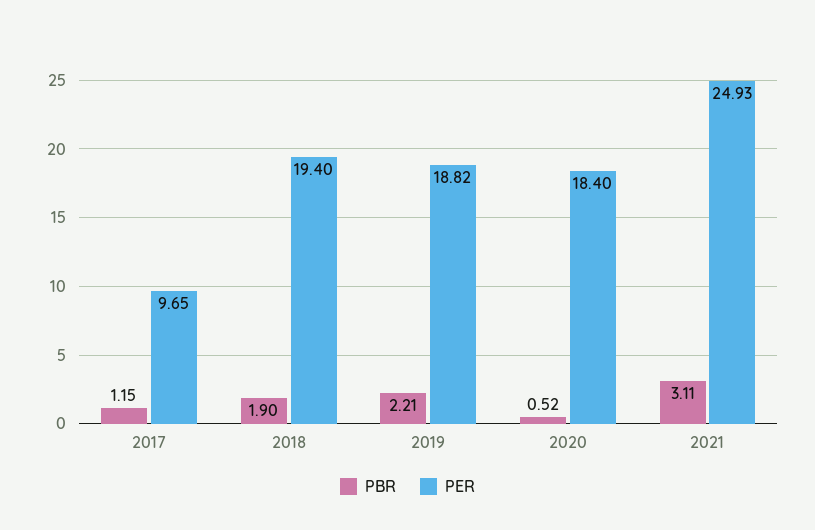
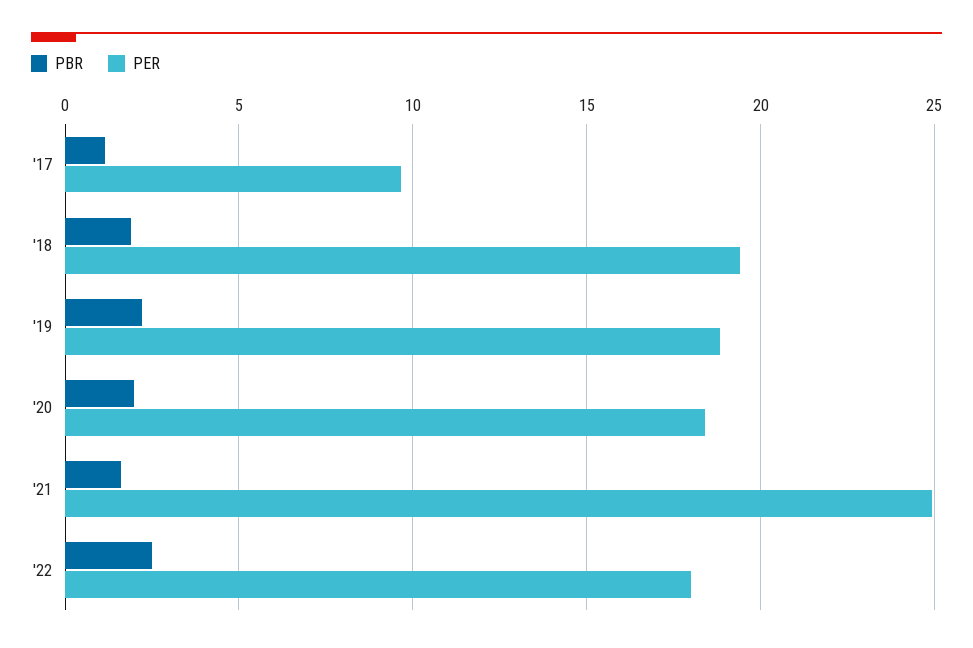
PBR, 2020: 0.52 -> 2
PBR, 2021: 3.11 -> 1.5
PBR, '22: none -> 2.5
PER, '22: none -> 18

